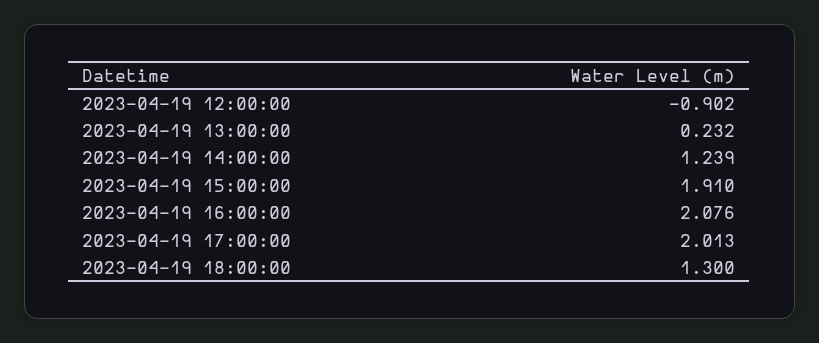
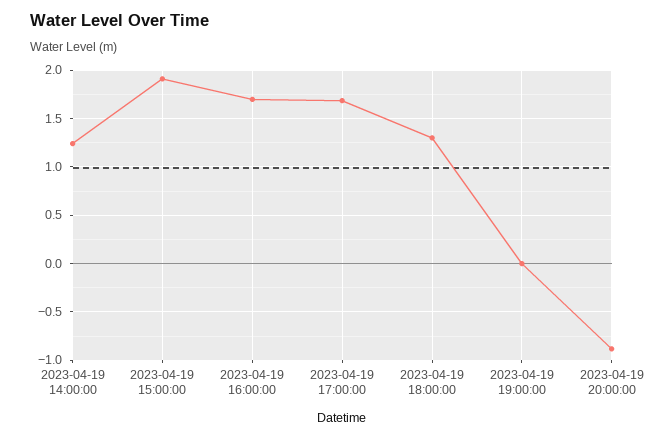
2023-04-19 12:00:00: -0.902 -> none
2023-04-19 13:00:00: 0.232 -> none
2023-04-19 16:00:00: 2.076 -> 1.7
2023-04-19 17:00:00: 2.013 -> 1.7
2023-04-19 19:00:00: none -> 0
2023-04-19 20:00:00: none -> -0.9

